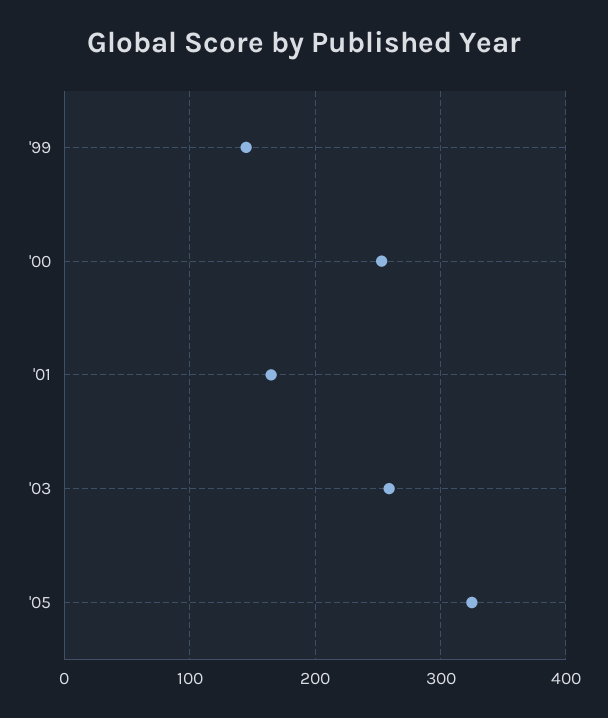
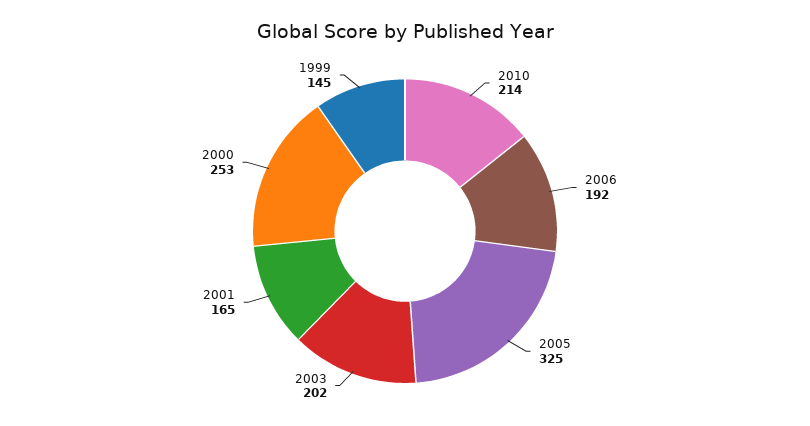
'03: 260 -> 202
2010: none -> 214
2006: none -> 192

